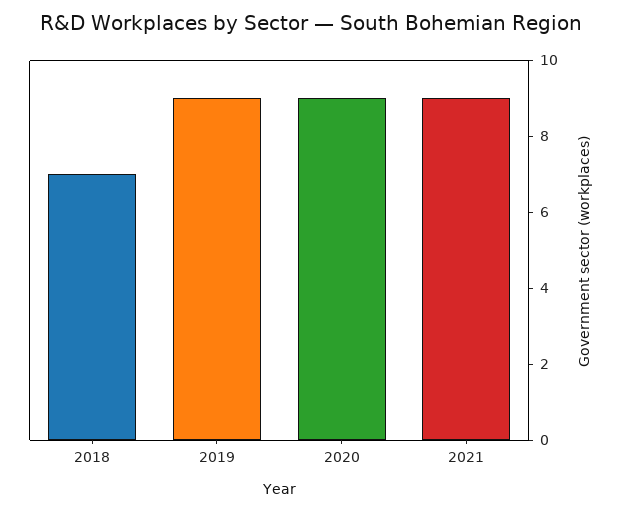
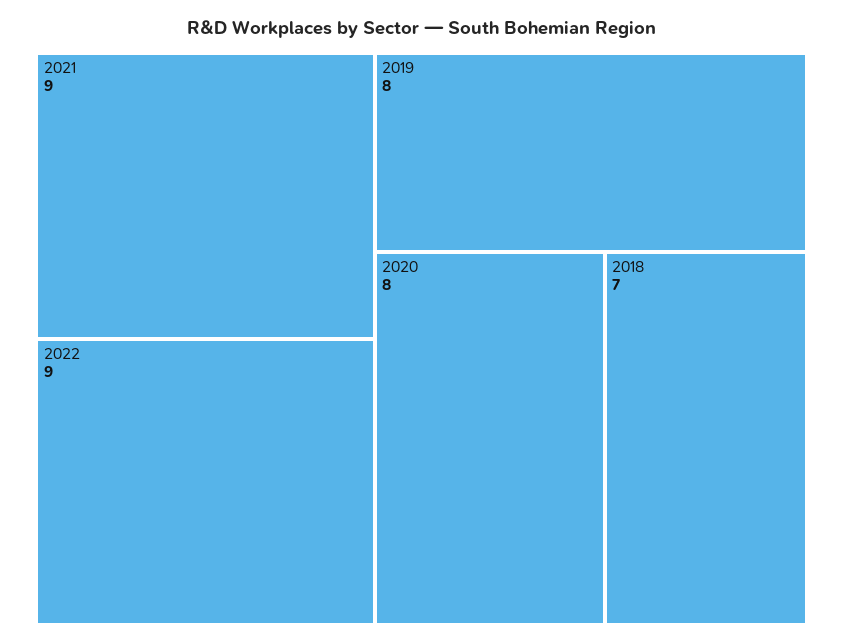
2019: 9 -> 8
2020: 9 -> 8
2022: none -> 9

